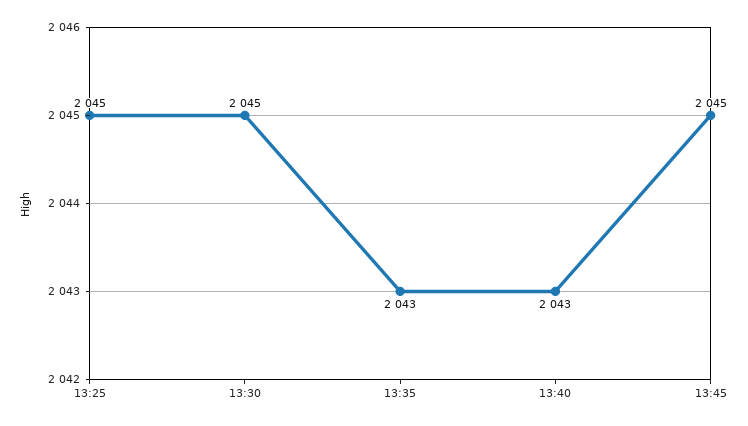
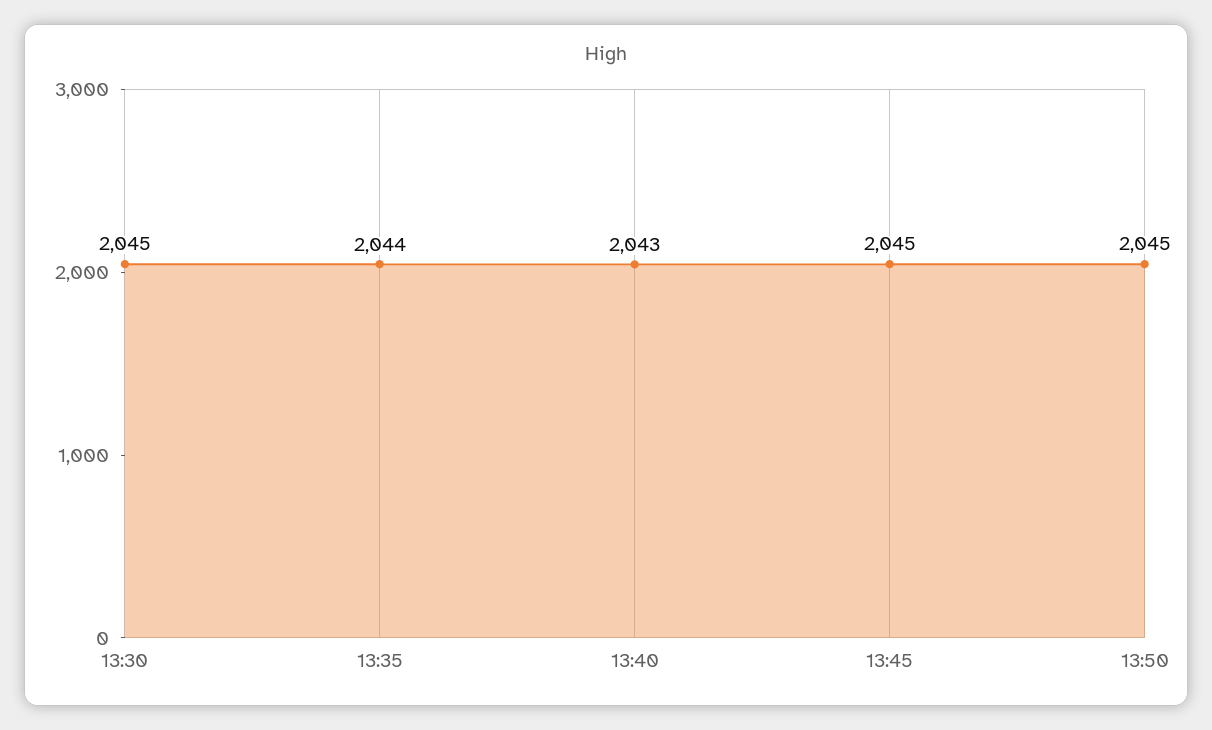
13:25: 2045 -> none
13:35: 2043 -> 2044
13:50: none -> 2045

